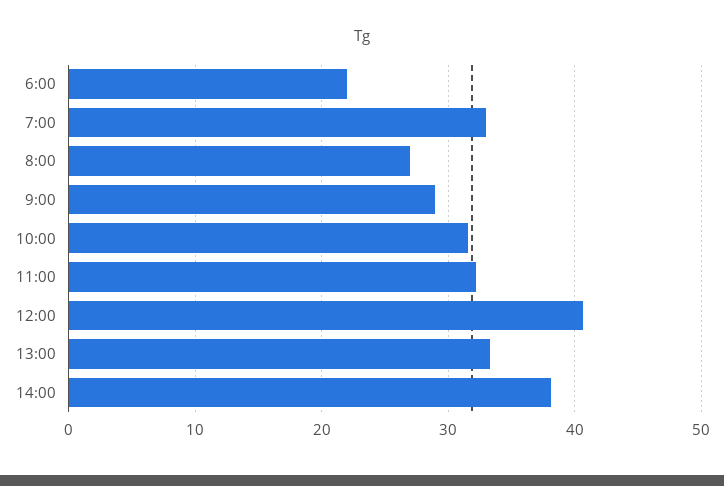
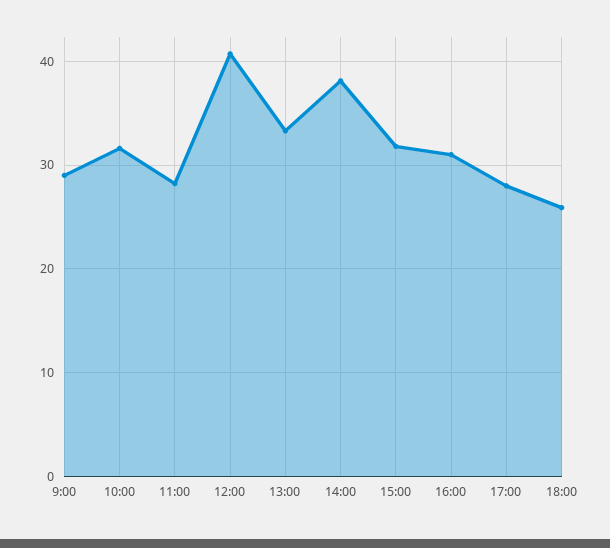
6:00: 22 -> none
7:00: 33 -> none
8:00: 27 -> none
11:00: 32 -> 28
15:00: none -> 32
16:00: none -> 31
17:00: none -> 28
18:00: none -> 26

